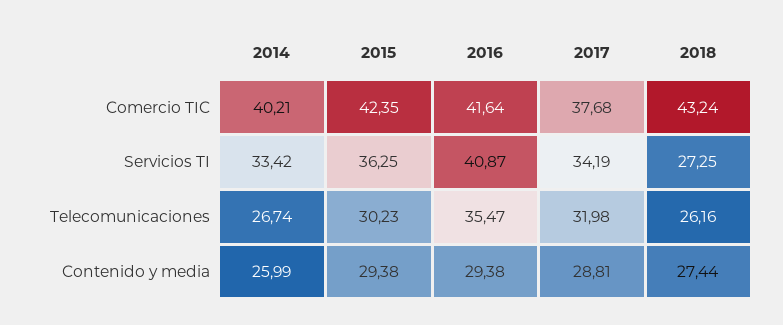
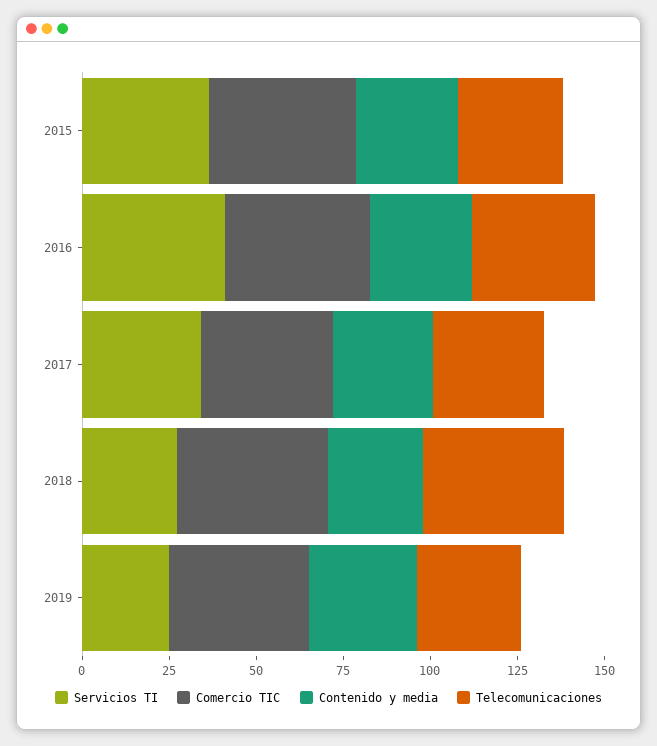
Comercio TIC, 2014: 40.21 -> none
Servicios TI, 2014: 33.42 -> none
Telecomunicaciones, 2014: 26.74 -> none
Telecomunicaciones, 2018: 26.16 -> 40
Contenido y media, 2014: 25.99 -> none
Servicios TI, 2019: none -> 25
Comercio TIC, 2019: none -> 40
Contenido y media, 2019: none -> 30
Telecomunicaciones, 2019: none -> 30

